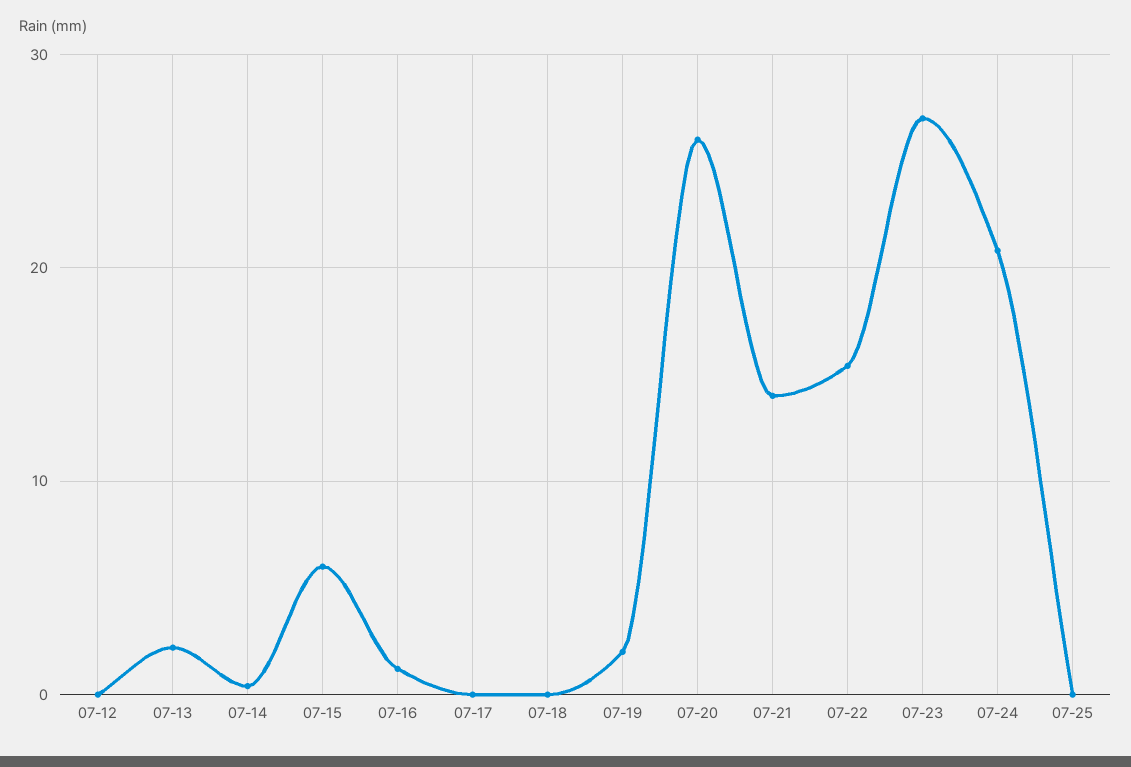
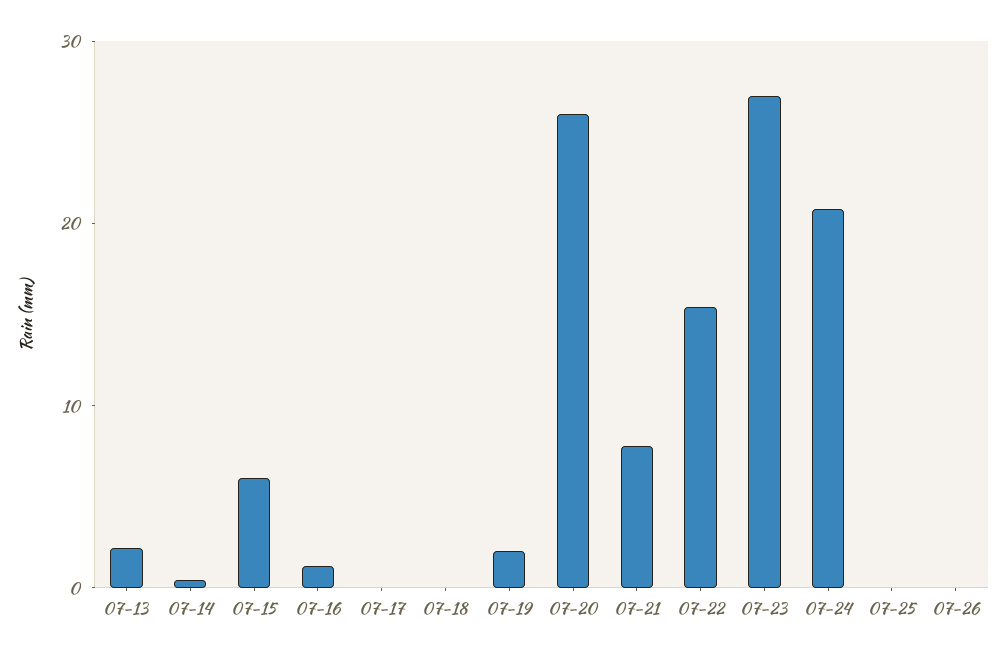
07-12: 0 -> none
07-21: 14 -> 8
07-26: none -> 0

